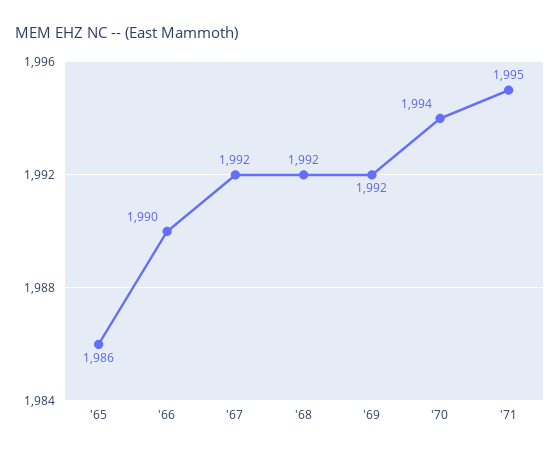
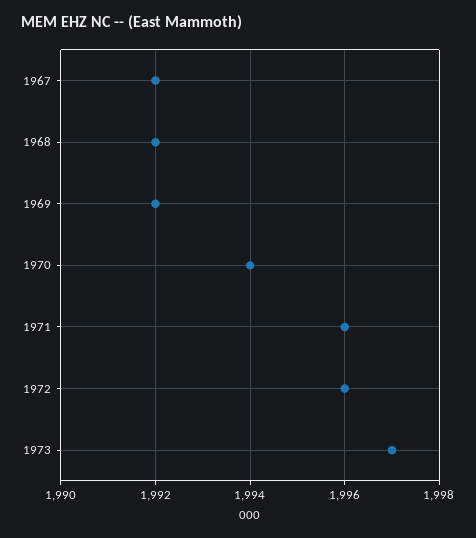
'65: 1986 -> none
'66: 1990 -> none
'71: 1995 -> 1996
1972: none -> 1996
1973: none -> 1997

